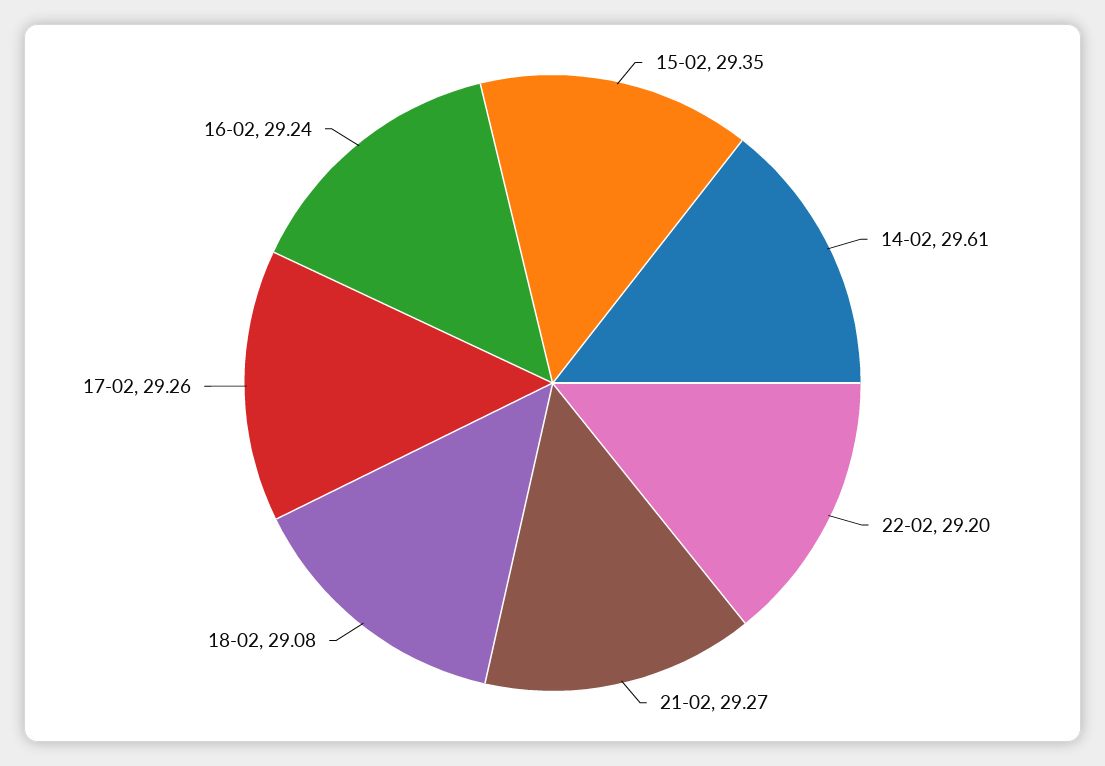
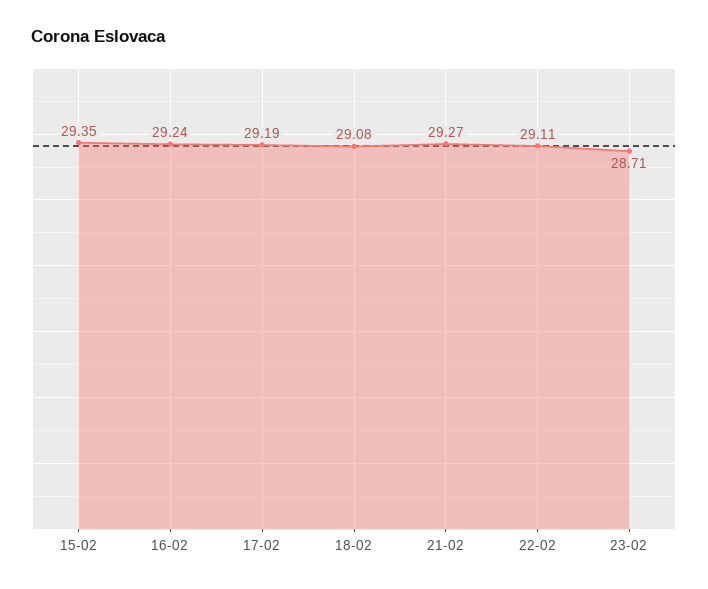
14-02: 29.61 -> none
22-02: 29.2 -> 29.11
17-02: 29.26 -> 29.19
23-02: none -> 28.71

